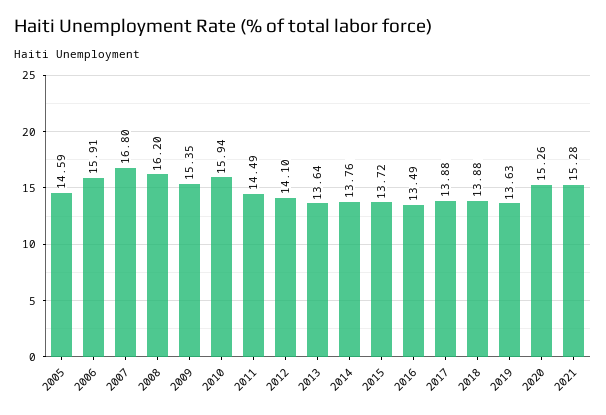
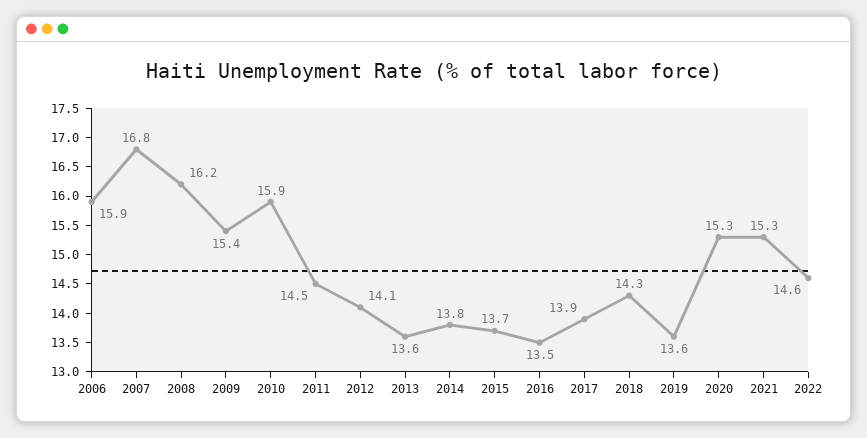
2005: 14.59 -> none
2018: 13.88 -> 14.3
2022: none -> 14.6

